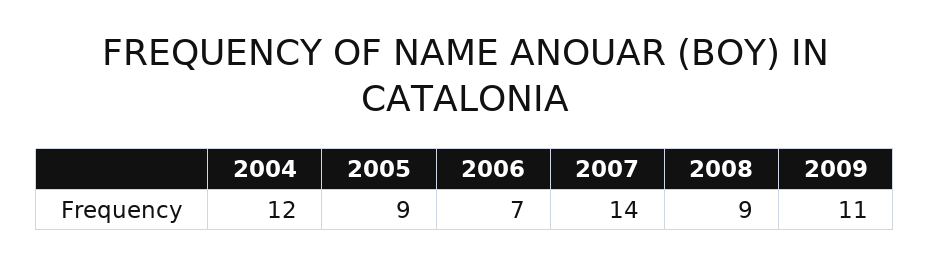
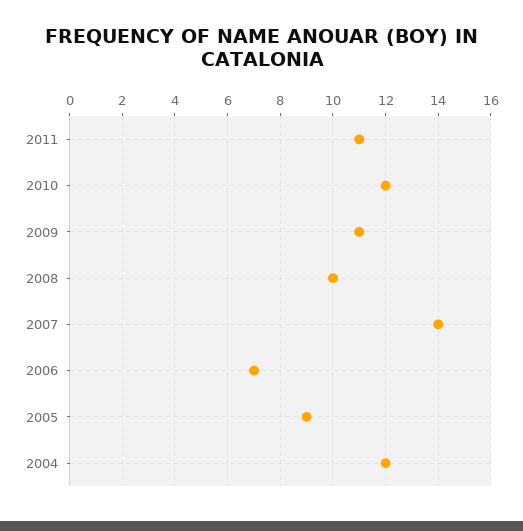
2008: 9 -> 10
2011: none -> 11
2010: none -> 12

